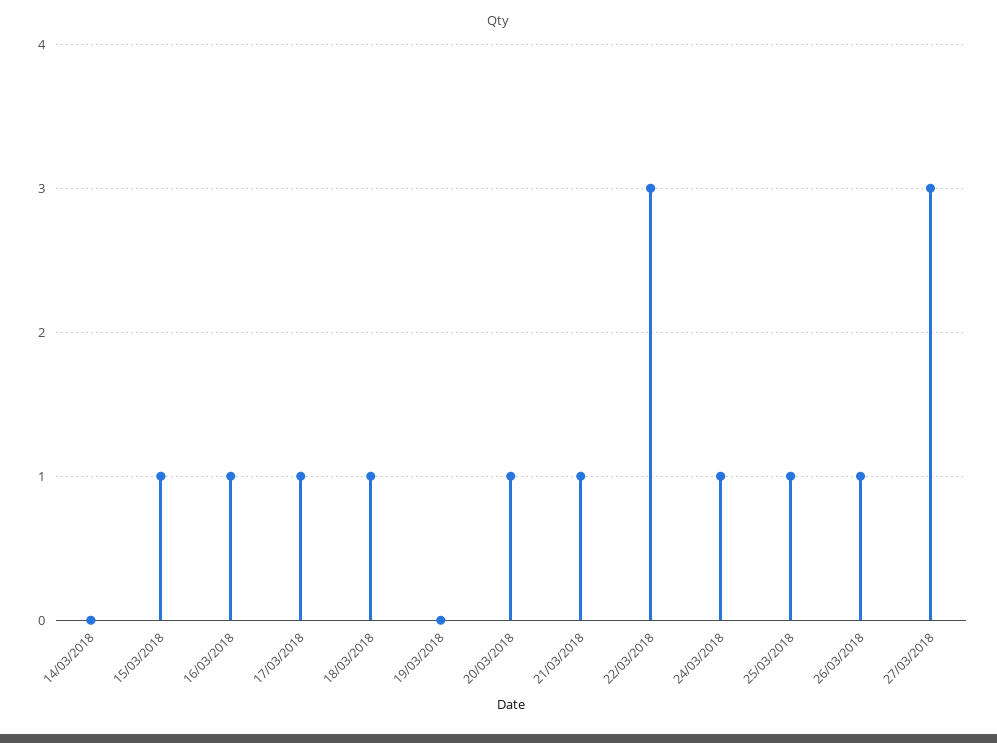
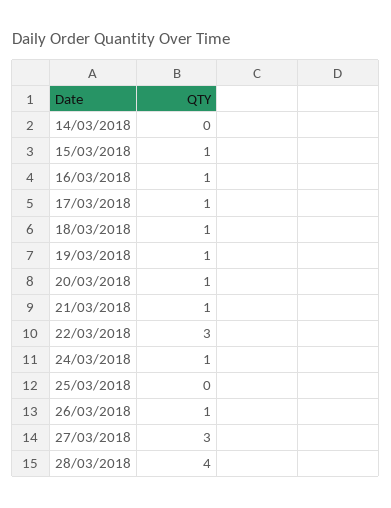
19/03/2018: 0 -> 1
25/03/2018: 1 -> 0
28/03/2018: none -> 4

